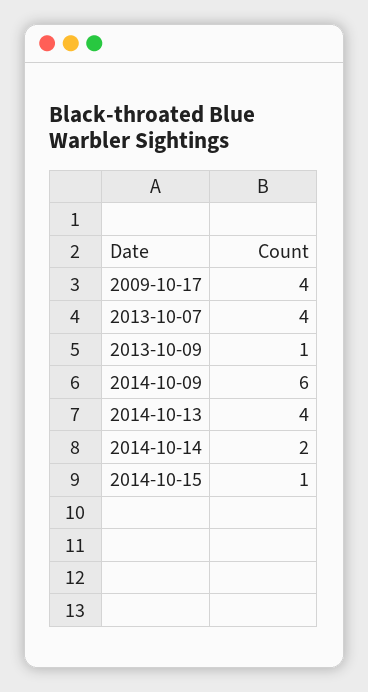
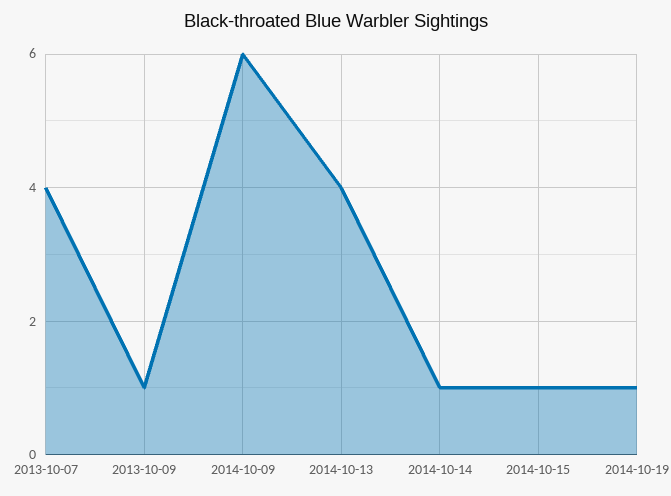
2009-10-17: 4 -> none
2014-10-14: 2 -> 1
2014-10-19: none -> 1

